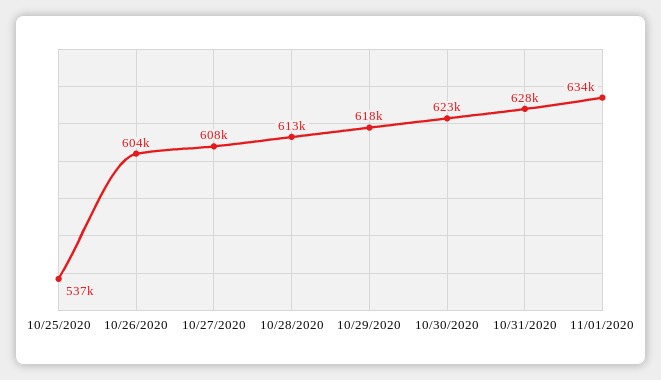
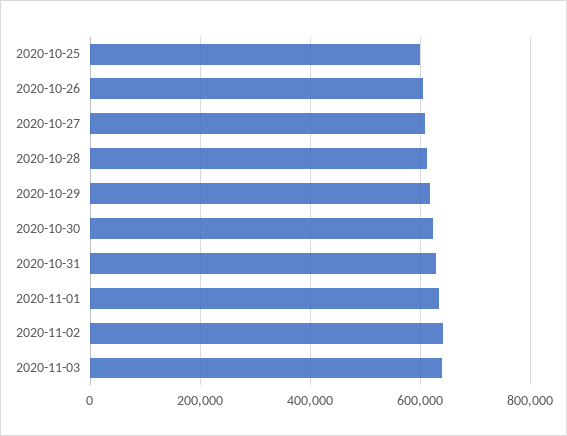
10/25/2020: 537000 -> 600000
2020-11-02: none -> 640000
2020-11-03: none -> 640000

